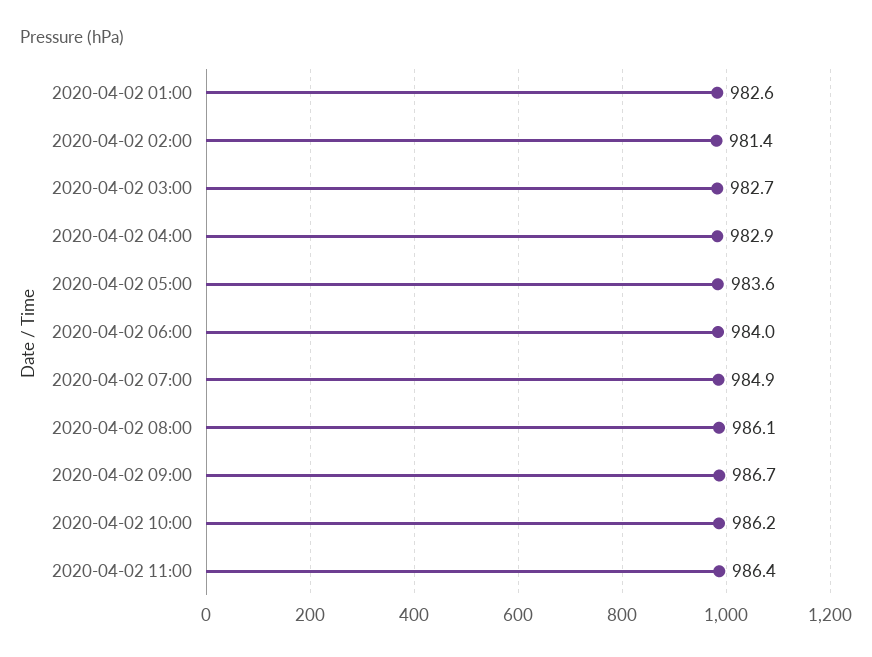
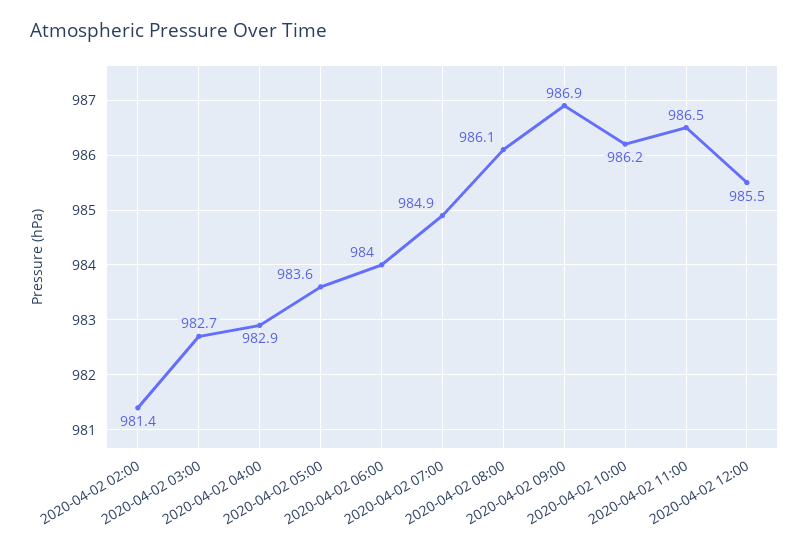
2020-04-02 01:00: 982.6 -> none
2020-04-02 09:00: 986.7 -> 986.9
2020-04-02 11:00: 986.4 -> 986.5
2020-04-02 12:00: none -> 985.5

